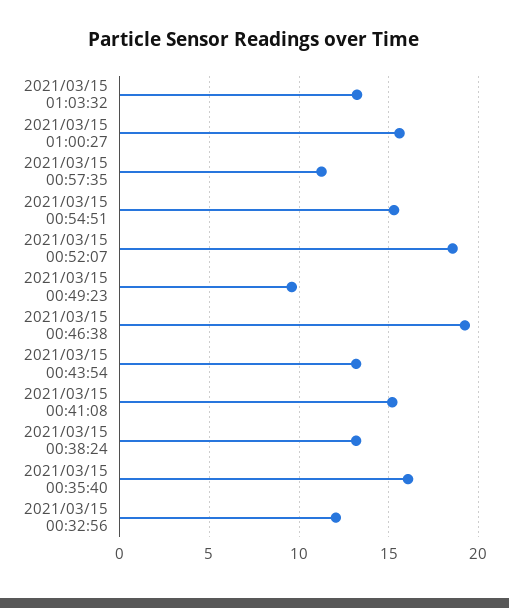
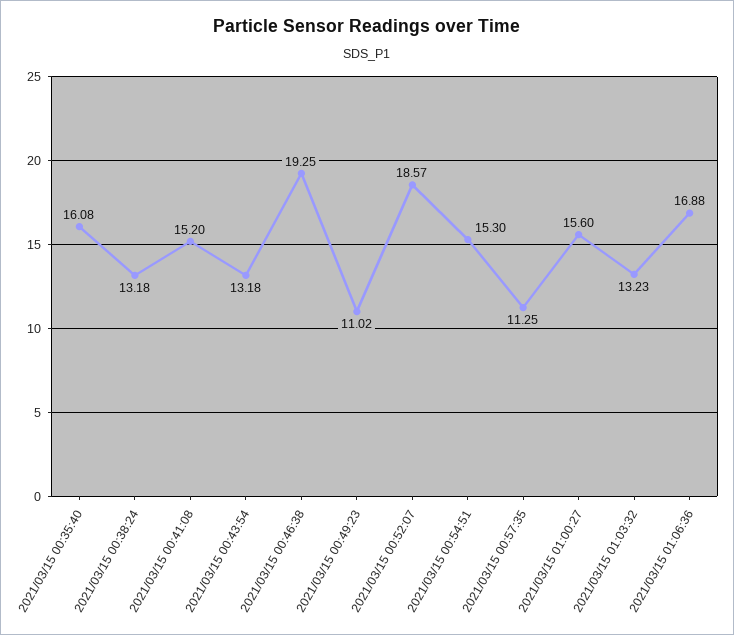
2021/03/15 00:49:23: 9.5 -> 11.02
2021/03/15 00:32:56: 12 -> none
2021/03/15 01:06:36: none -> 16.88

